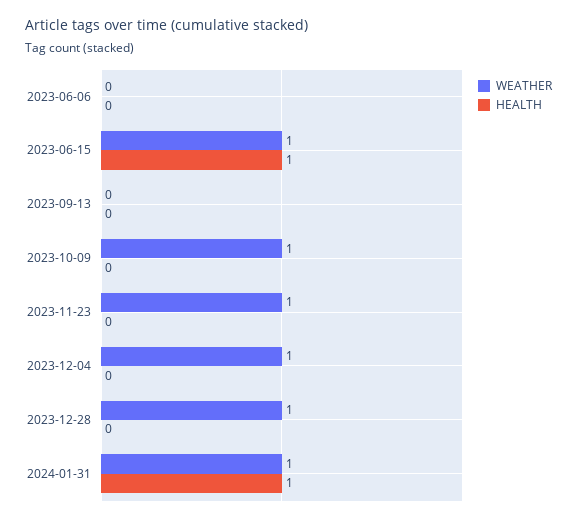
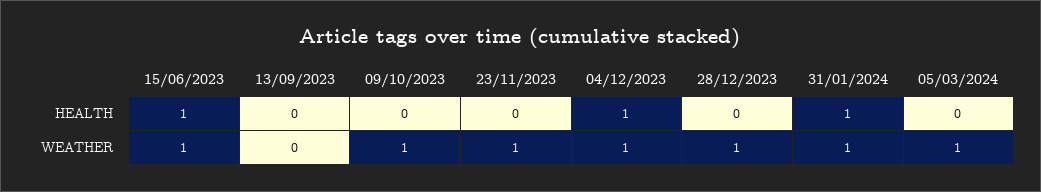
WEATHER, 2023-06-06: 0 -> none
HEALTH, 2023-06-06: 0 -> none
HEALTH, 2023-12-04: 0 -> 1
HEALTH, 05/03/2024: none -> 0
WEATHER, 05/03/2024: none -> 1

